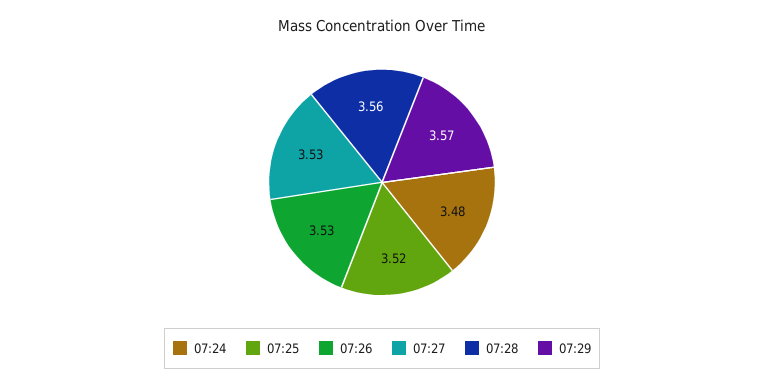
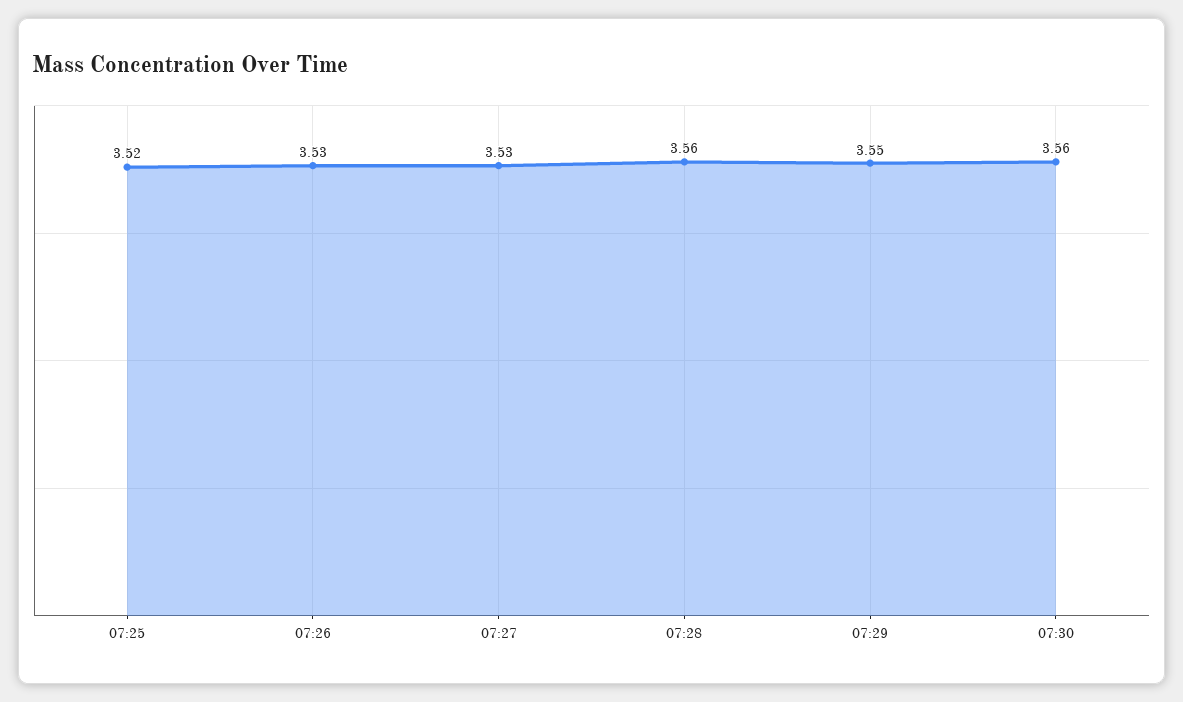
07:24: 3.48 -> none
07:29: 3.57 -> 3.55
07:30: none -> 3.56

